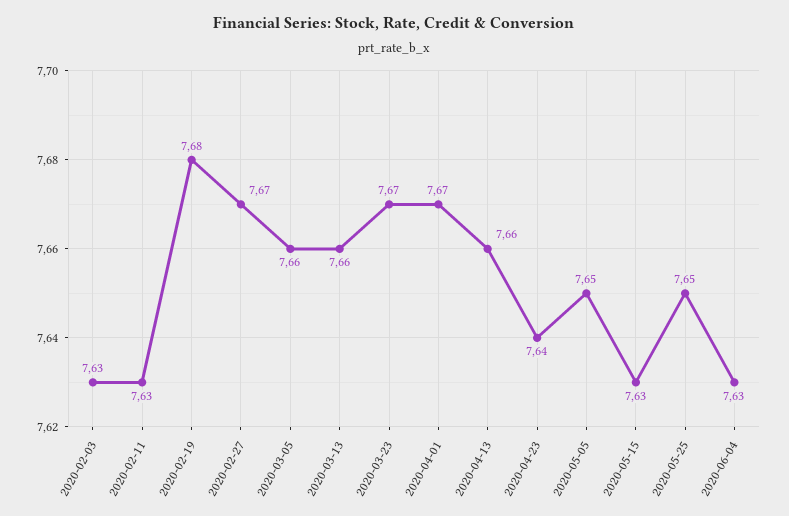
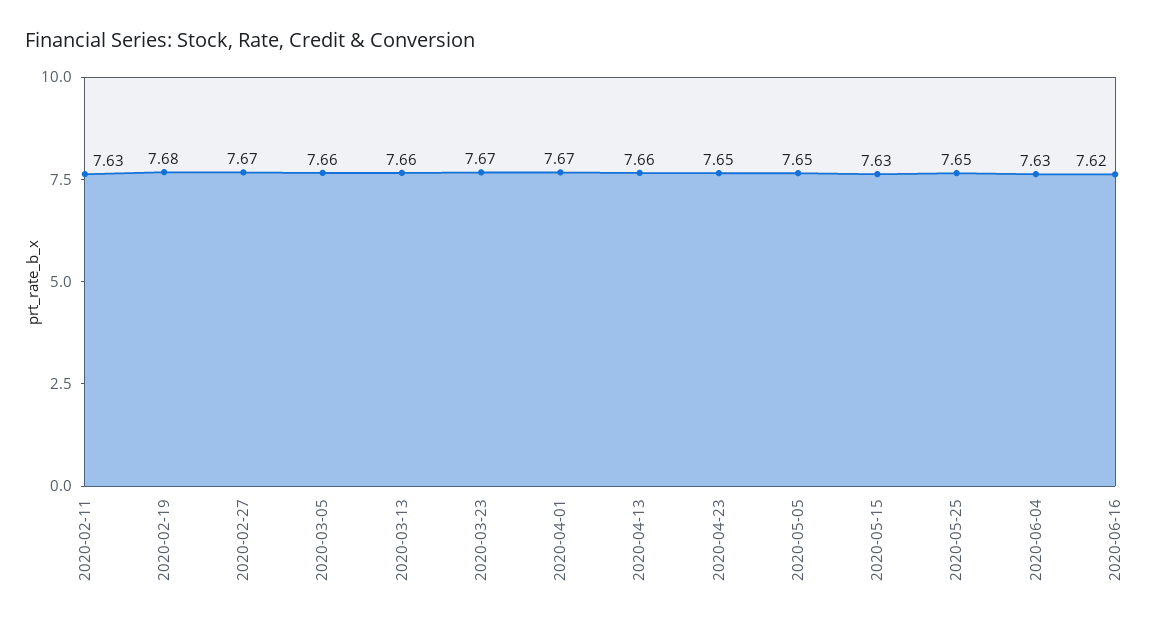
2020-02-03: 7.63 -> none
2020-04-23: 7.64 -> 7.65
2020-06-16: none -> 7.62

